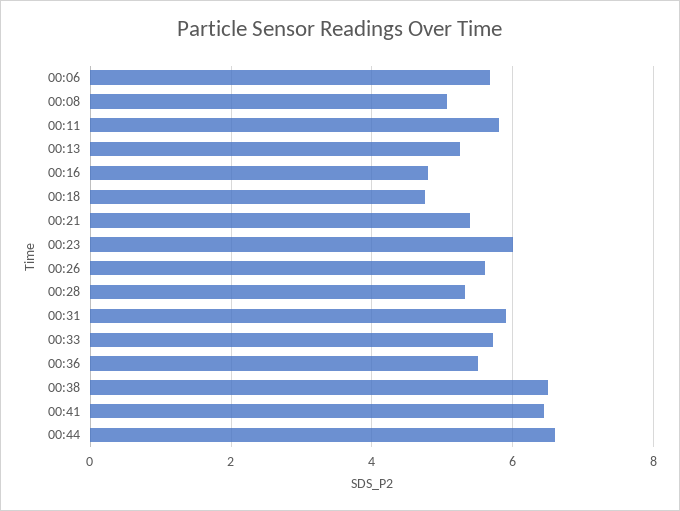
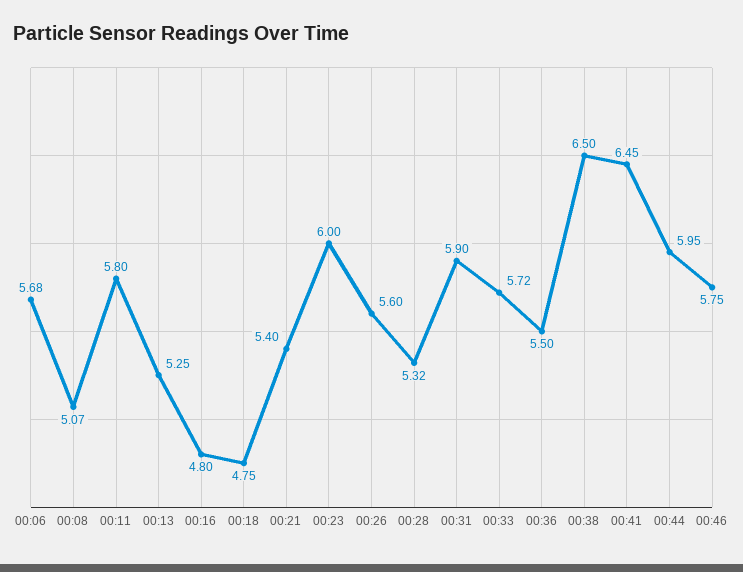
00:44: 6.6 -> 5.95
00:46: none -> 5.75

